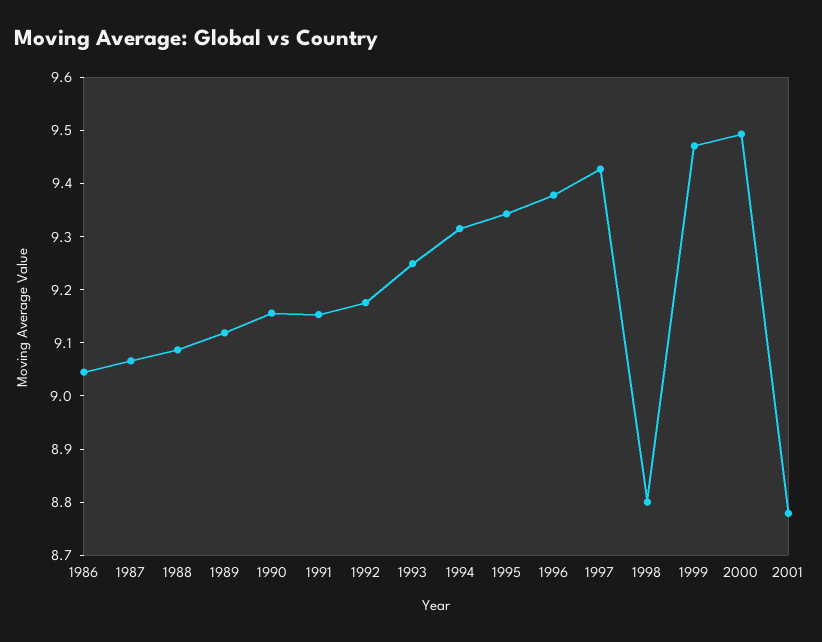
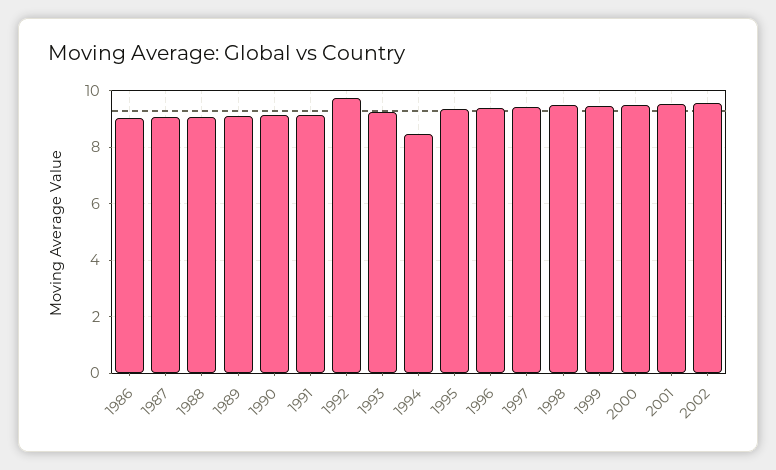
1992: 9.18 -> 9.75
1994: 9.32 -> 8.5
1998: 8.8 -> 9.5
2001: 8.78 -> 9.5
2002: none -> 9.5

